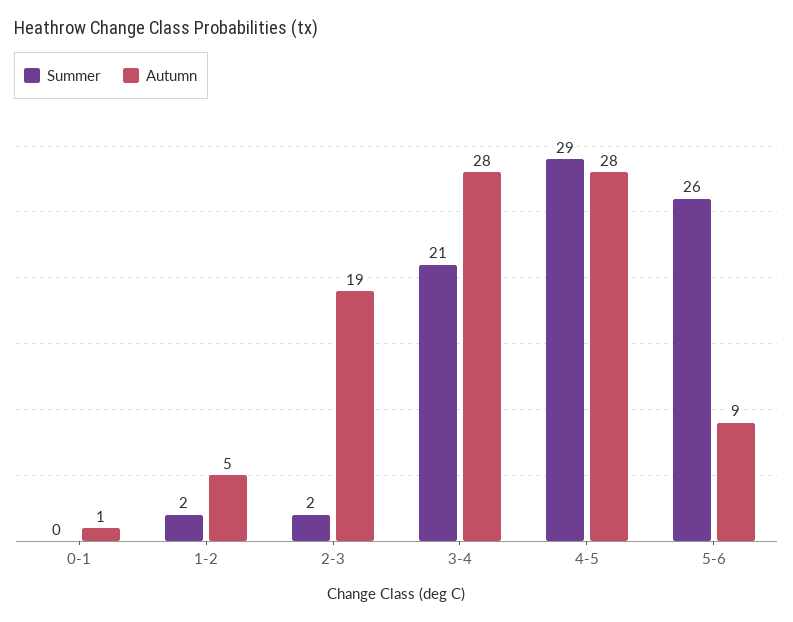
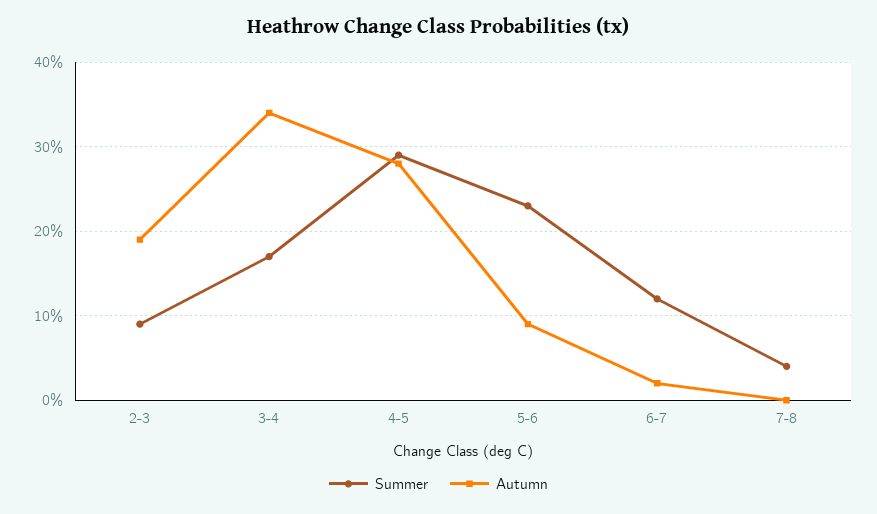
Summer, 0-1: 0 -> none
Autumn, 0-1: 1 -> none
Summer, 1-2: 2 -> none
Autumn, 1-2: 5 -> none
Summer, 2-3: 2 -> 9
Summer, 3-4: 21 -> 17
Autumn, 3-4: 28 -> 34
Summer, 5-6: 26 -> 23
Summer, 6-7: none -> 12
Autumn, 6-7: none -> 2
Summer, 7-8: none -> 4
Autumn, 7-8: none -> 0

